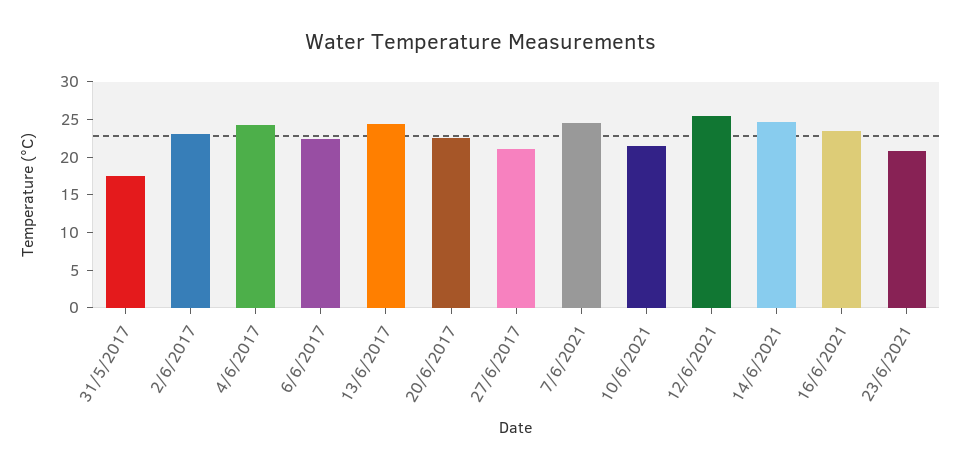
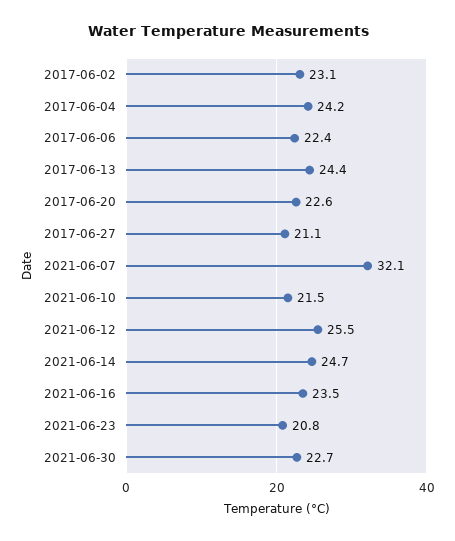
31/5/2017: 17.5 -> none
7/6/2021: 25 -> 32.1
2021-06-30: none -> 22.7

